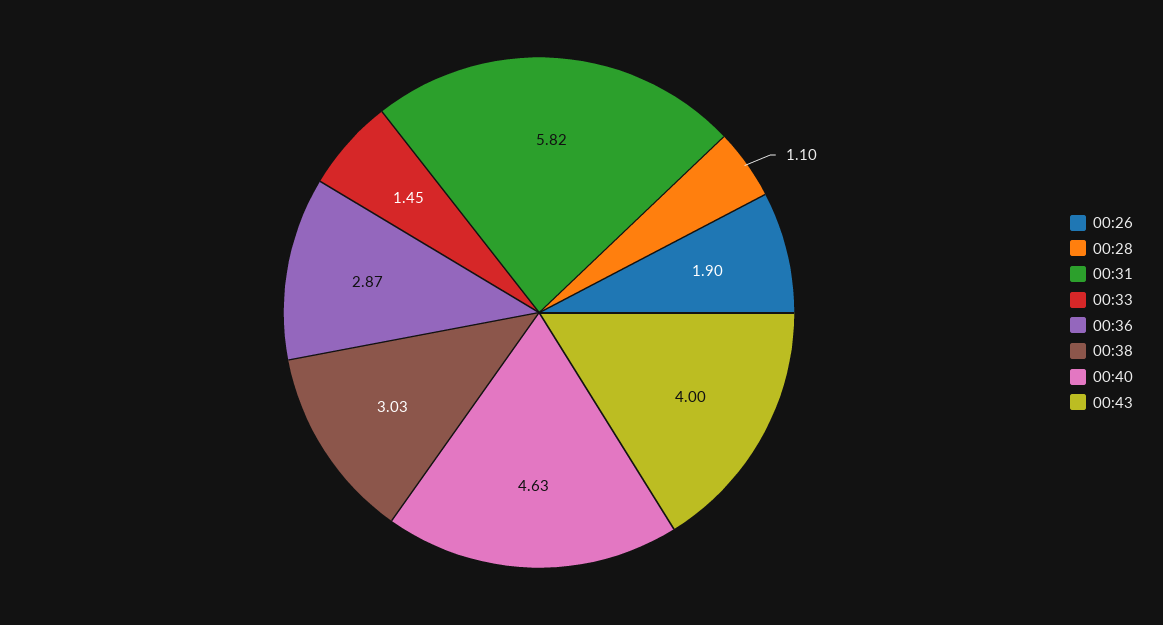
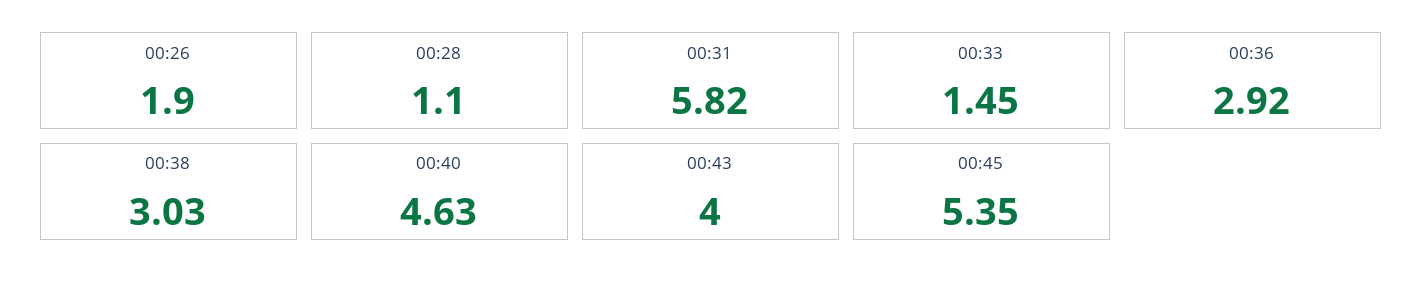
00:36: 2.87 -> 2.92
00:45: none -> 5.35

